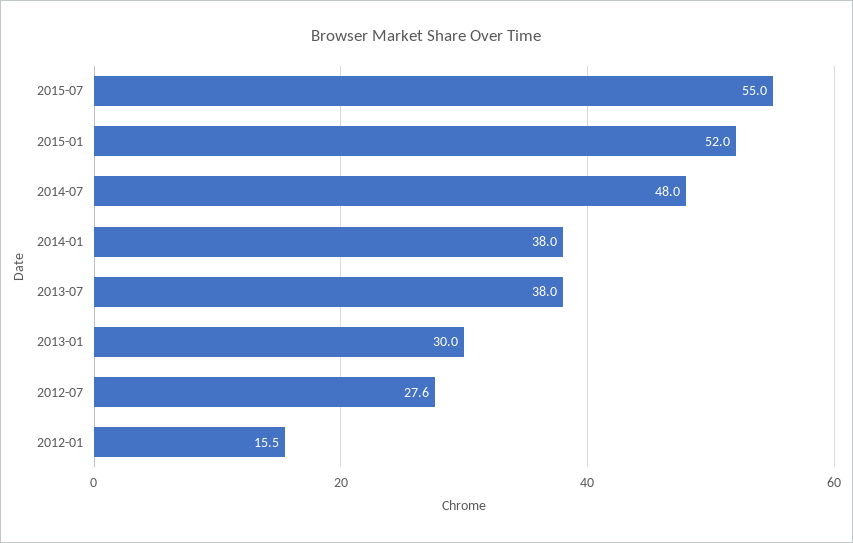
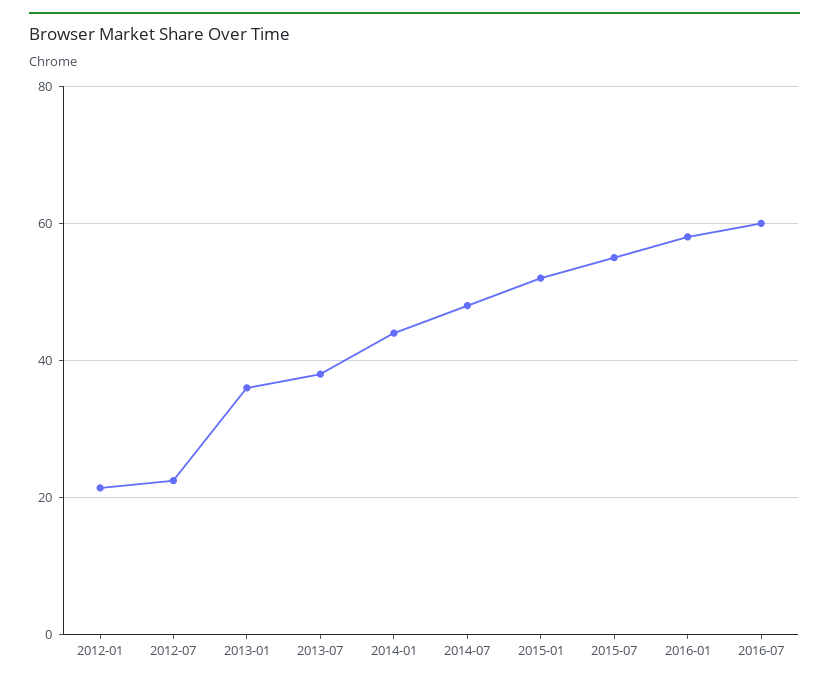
2014-01: 38 -> 44
2013-01: 30 -> 36
2012-07: 27.6 -> 22
2012-01: 15.5 -> 22
2016-01: none -> 58
2016-07: none -> 60

